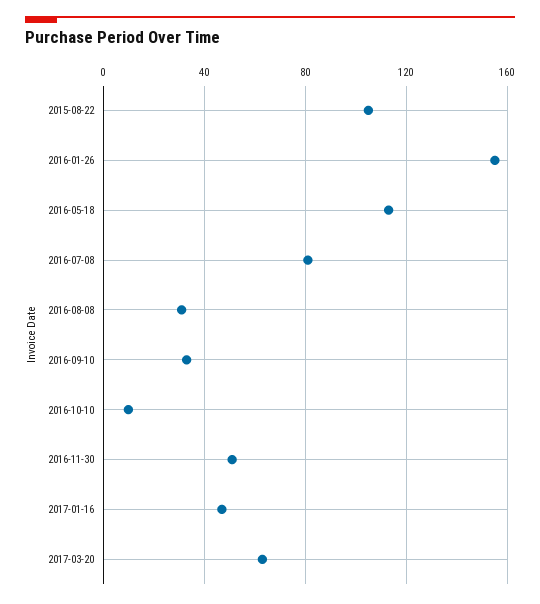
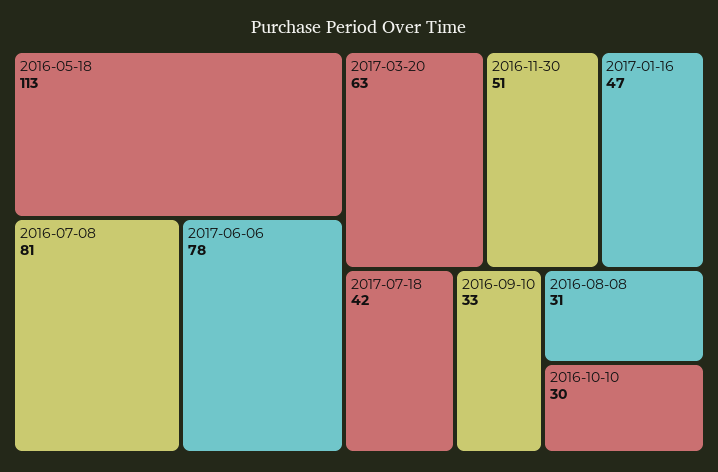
2015-08-22: 105 -> none
2016-01-26: 155 -> none
2016-10-10: 10 -> 30
2017-06-06: none -> 78
2017-07-18: none -> 42

